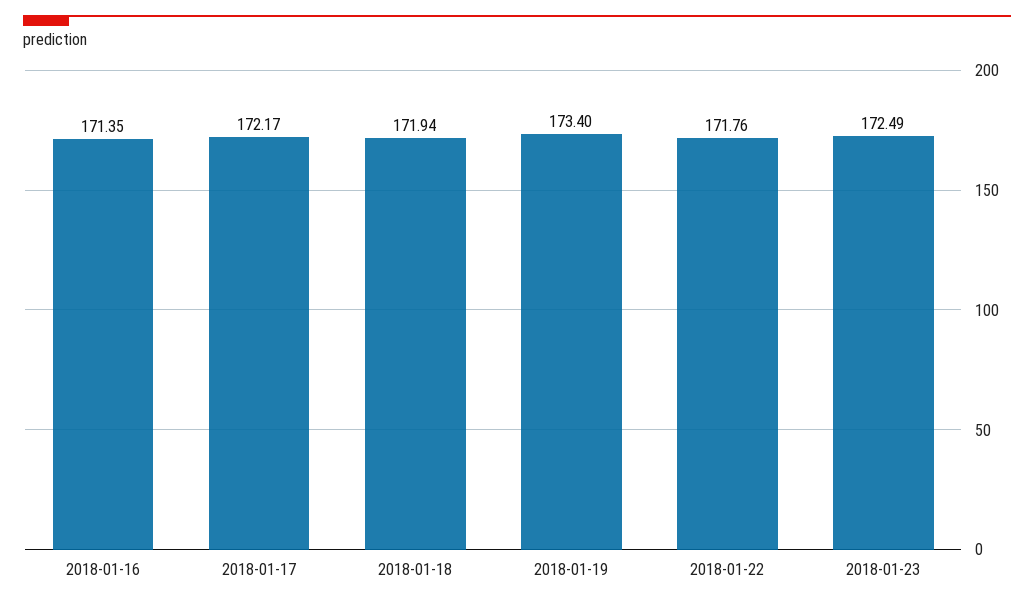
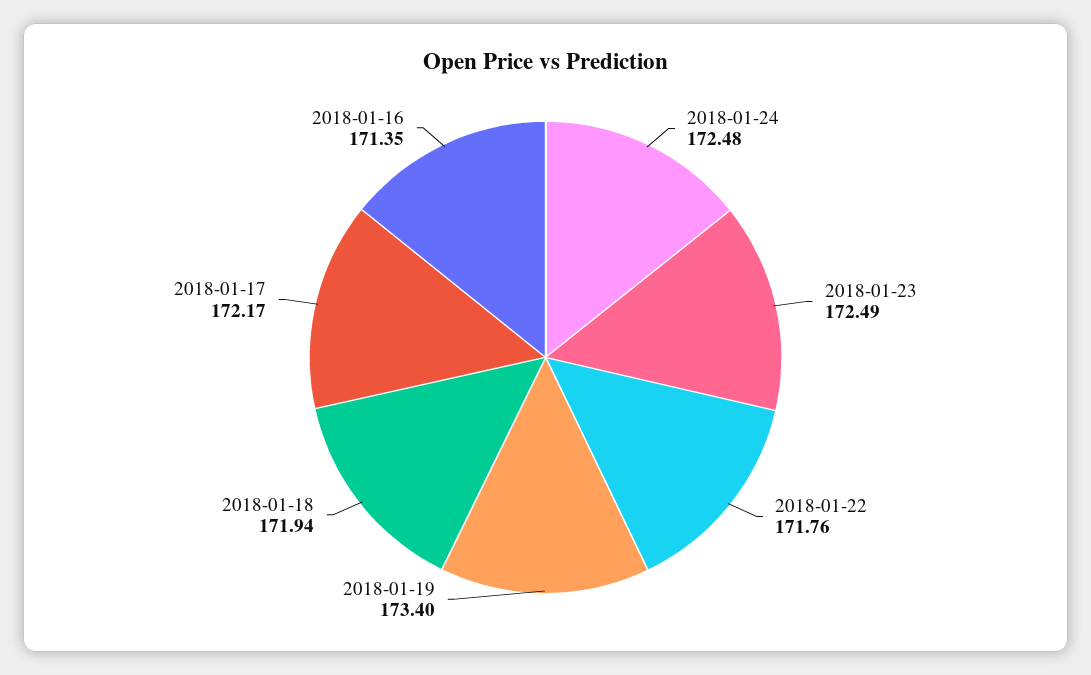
2018-01-24: none -> 172.48

